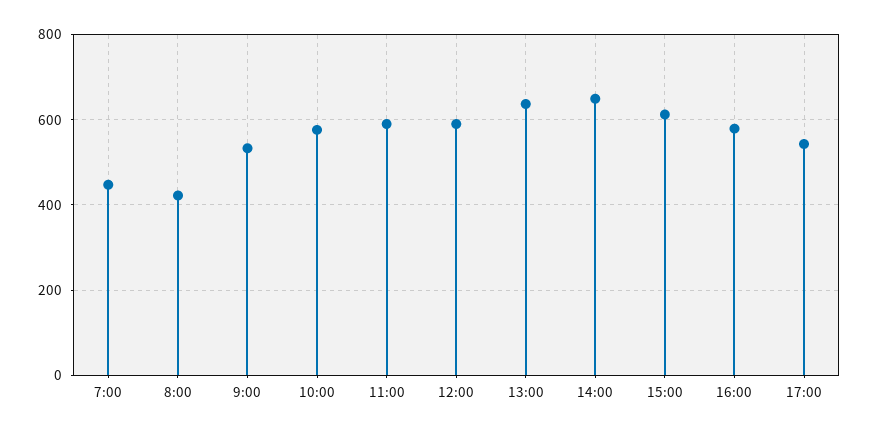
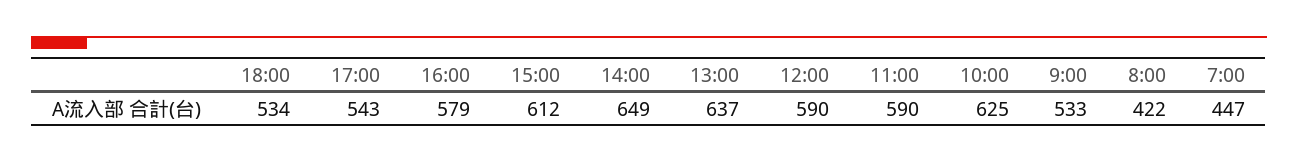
10:00: 580 -> 625
18:00: none -> 534

